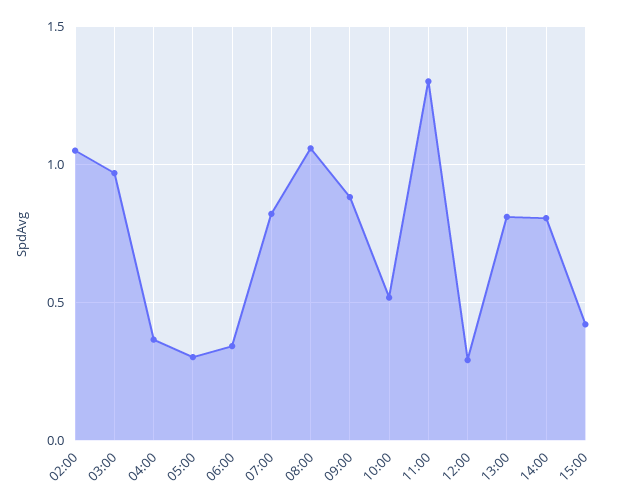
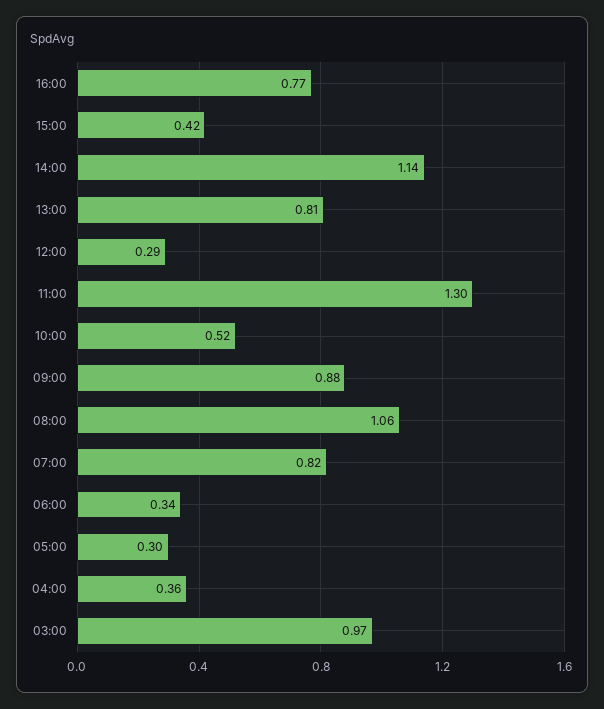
02:00: 1.05 -> none
14:00: 0.8 -> 1.14
16:00: none -> 0.77

